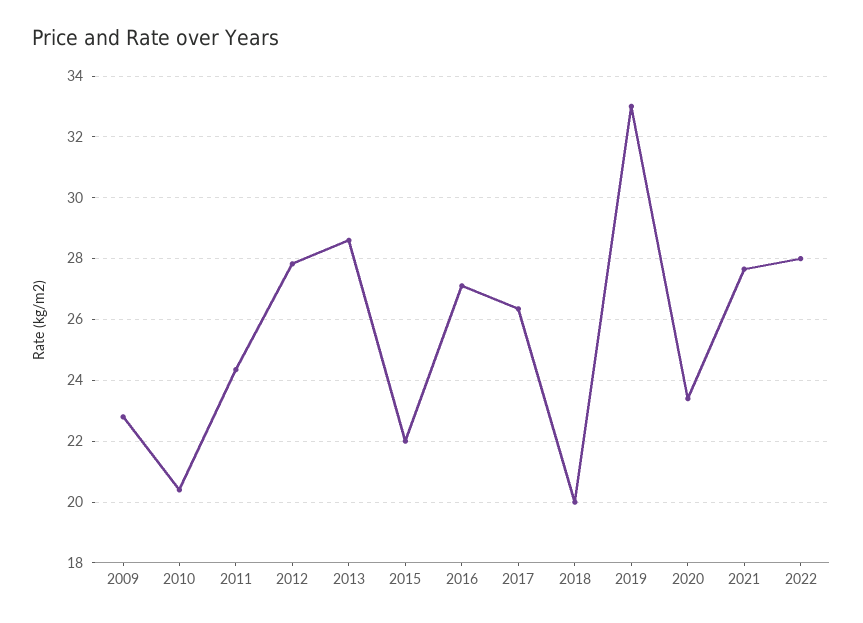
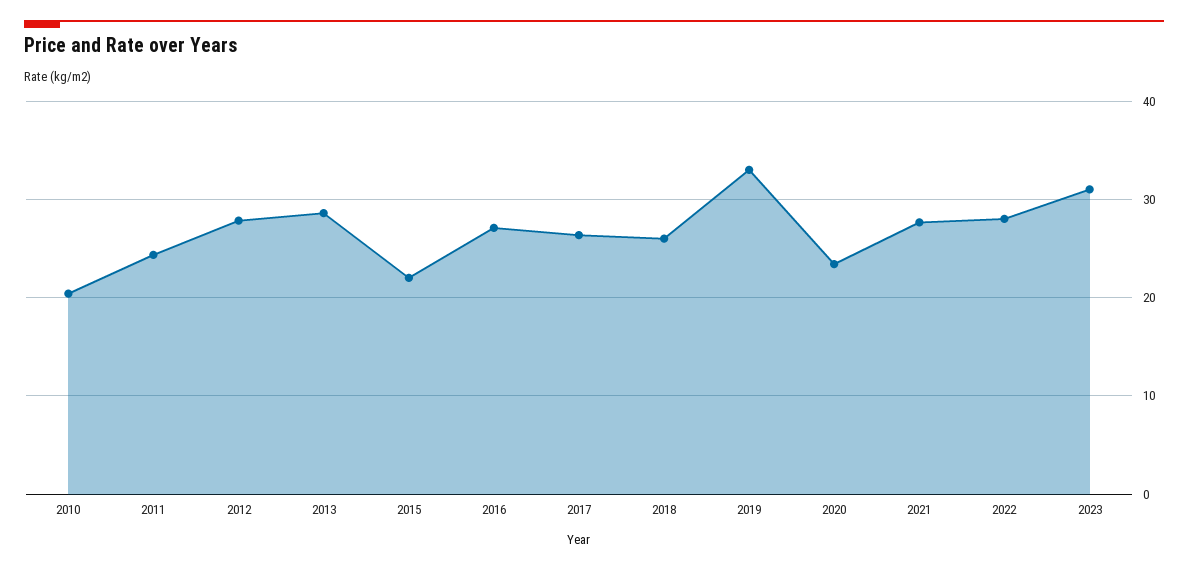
2009: 22.8 -> none
2018: 20 -> 26
2023: none -> 31

